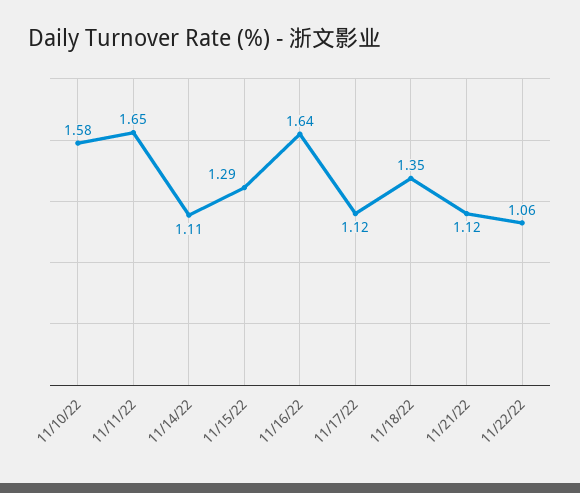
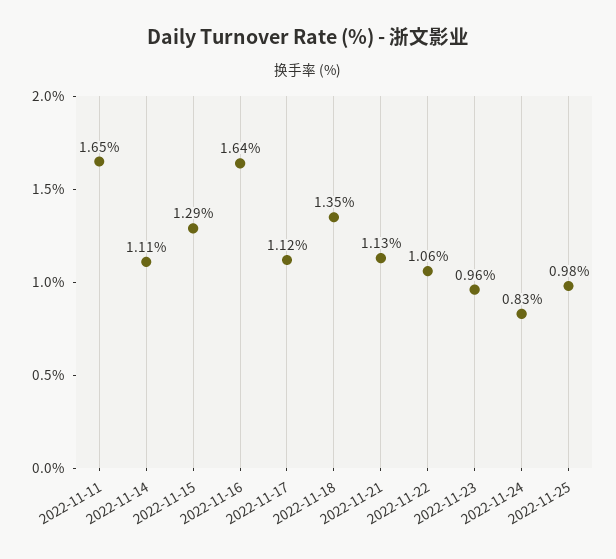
11/10/22: 1.58 -> none
11/21/22: 1.12 -> 1.13
2022-11-23: none -> 0.96
2022-11-24: none -> 0.83
2022-11-25: none -> 0.98

